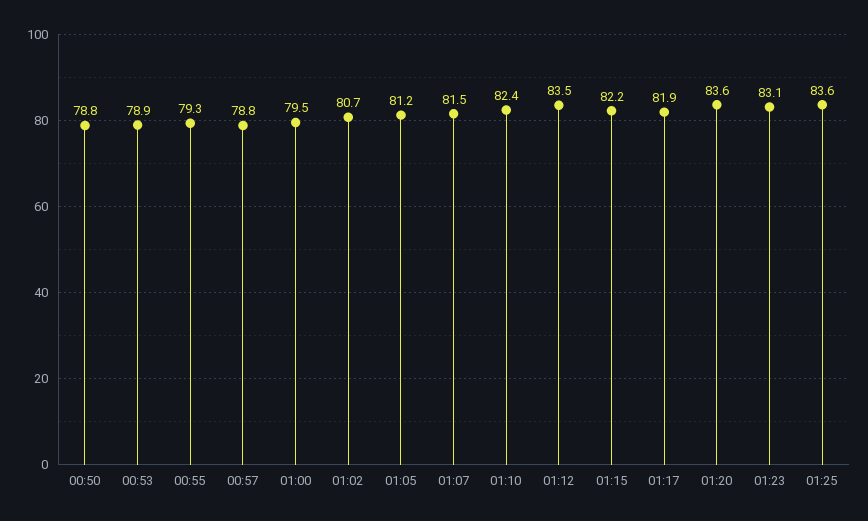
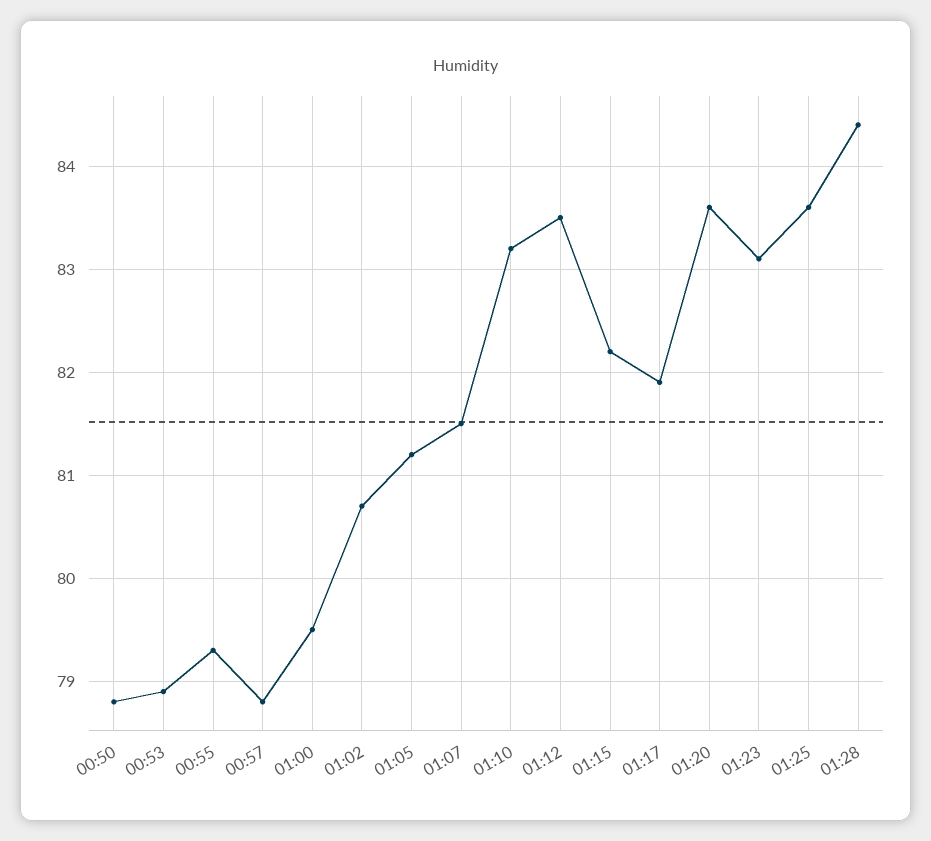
01:10: 82.4 -> 83.2
01:28: none -> 84.4

